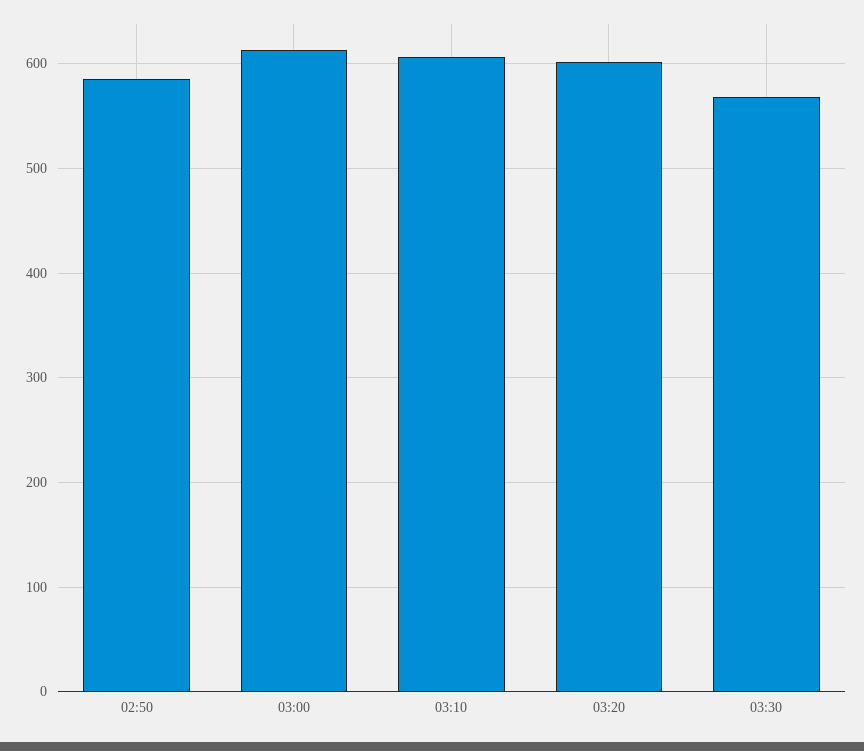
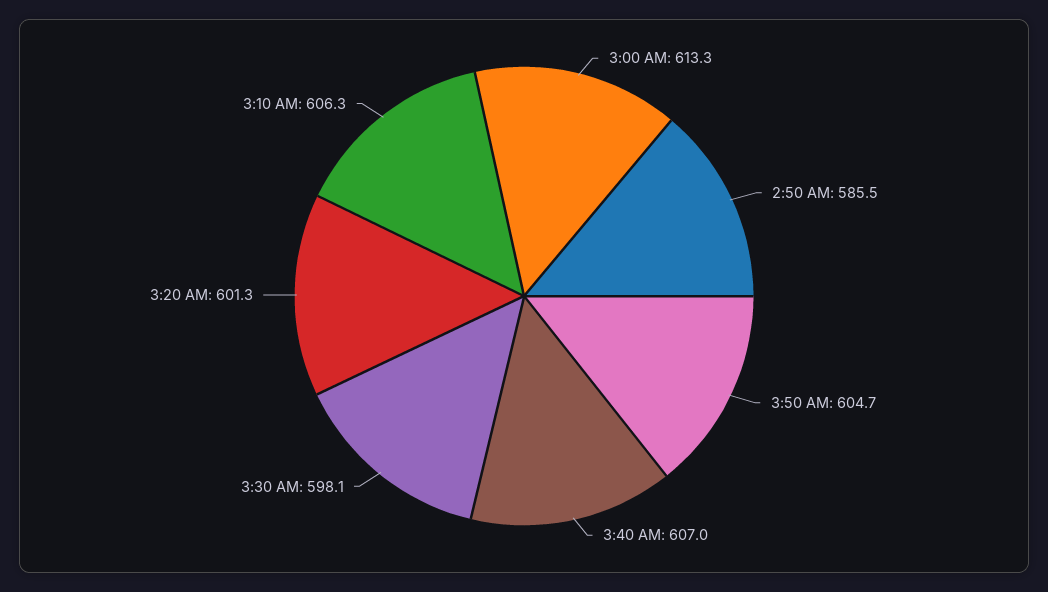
03:30: 570 -> 598.1
3:50 AM: none -> 604.7
3:40 AM: none -> 607

